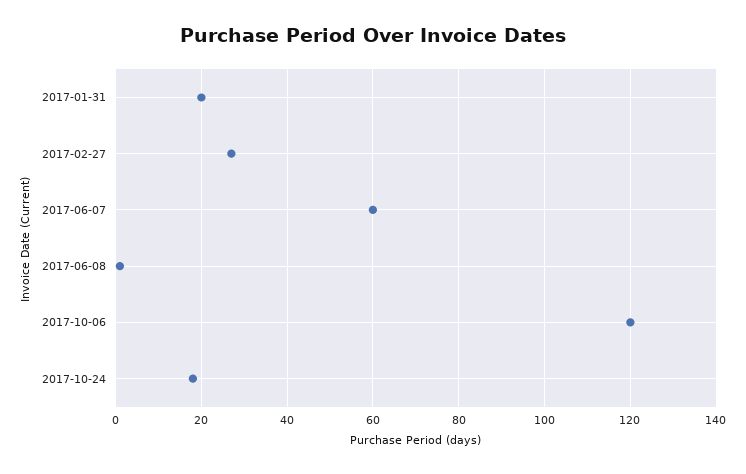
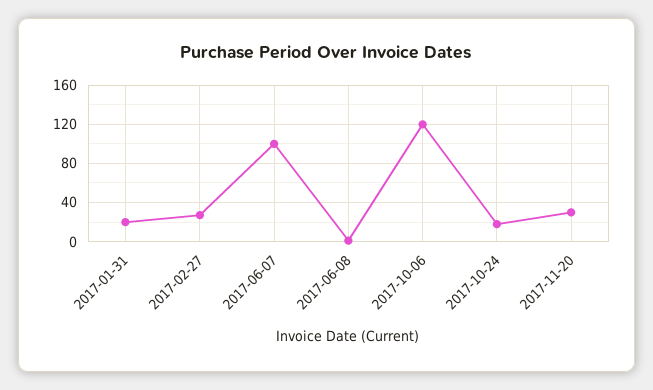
2017-06-07: 60 -> 100
2017-11-20: none -> 30

